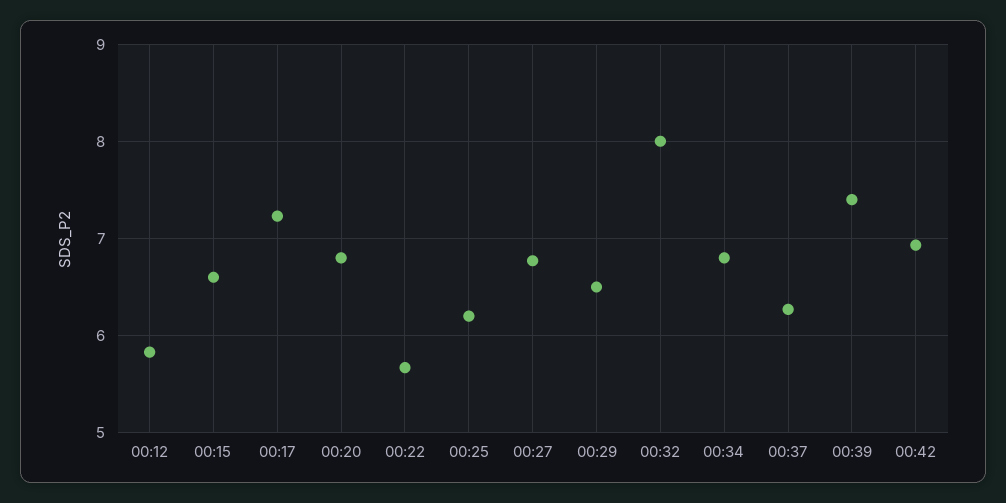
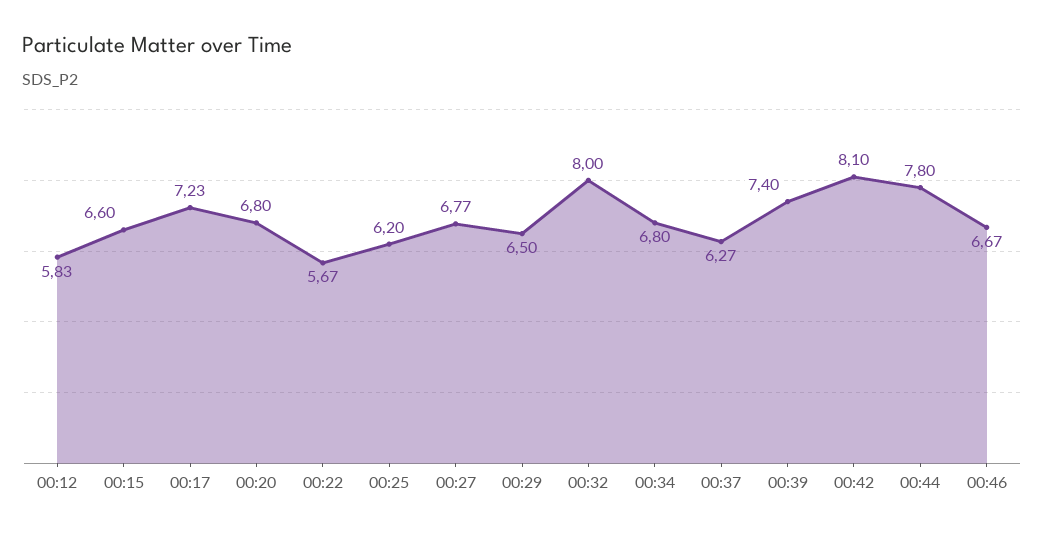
00:42: 6.9 -> 8.1
00:44: none -> 7.8
00:46: none -> 6.67

